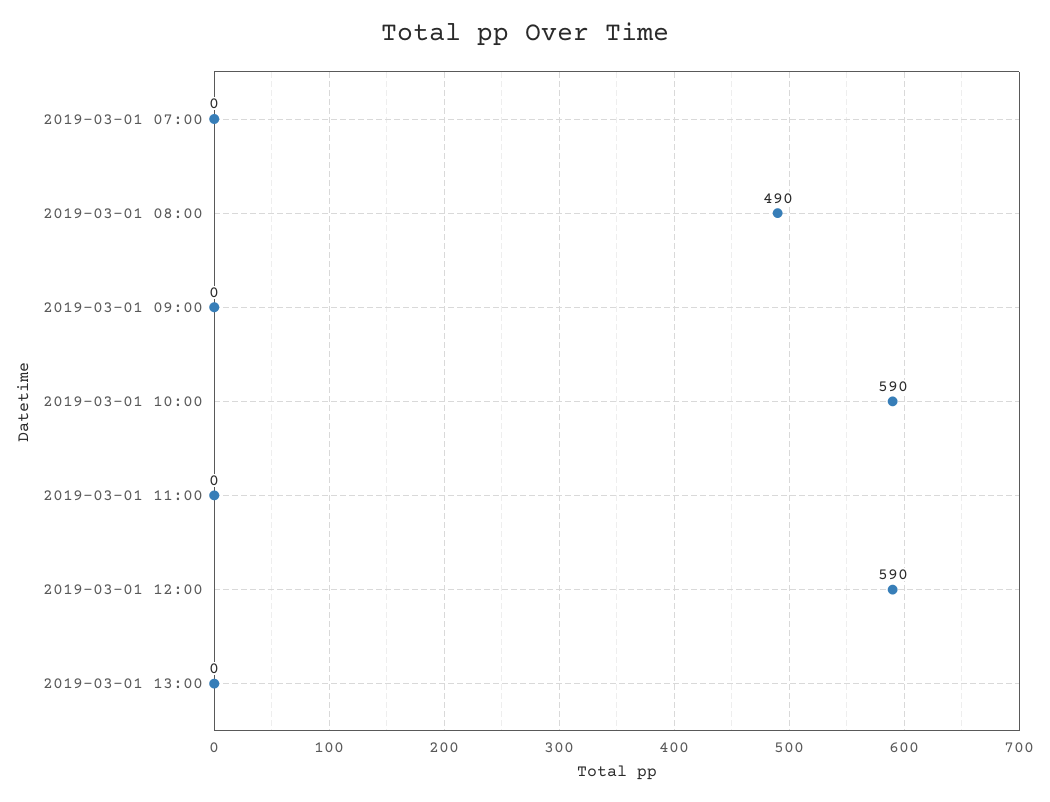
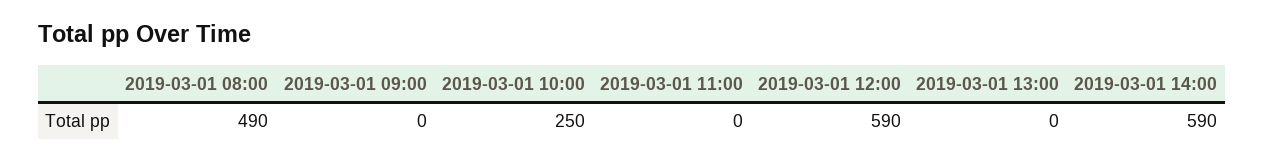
2019-03-01 07:00: 0 -> none
2019-03-01 10:00: 590 -> 250
2019-03-01 14:00: none -> 590

